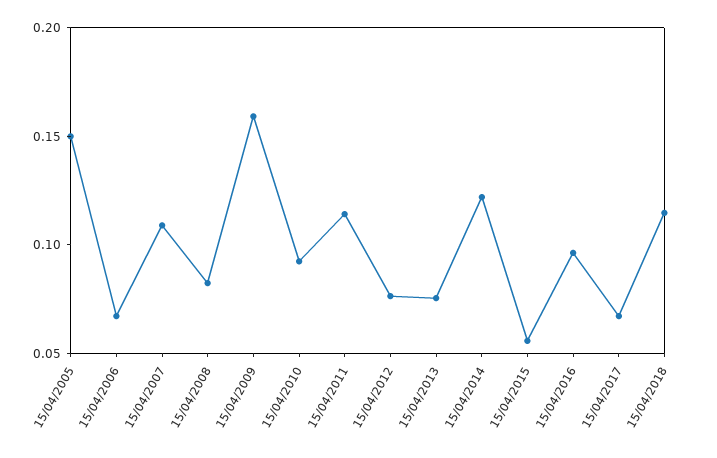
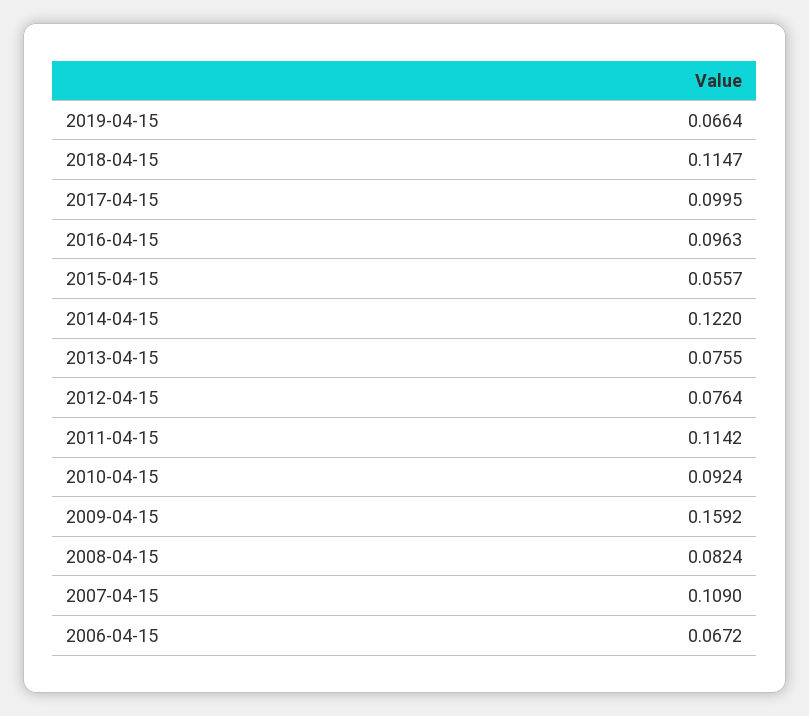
15/04/2005: 0.15 -> none
15/04/2017: 0.07 -> 0.0995
2019-04-15: none -> 0.0664

